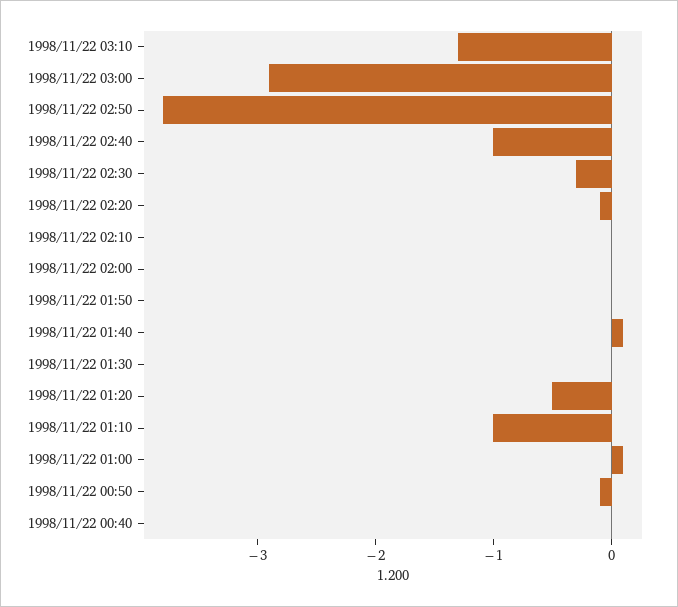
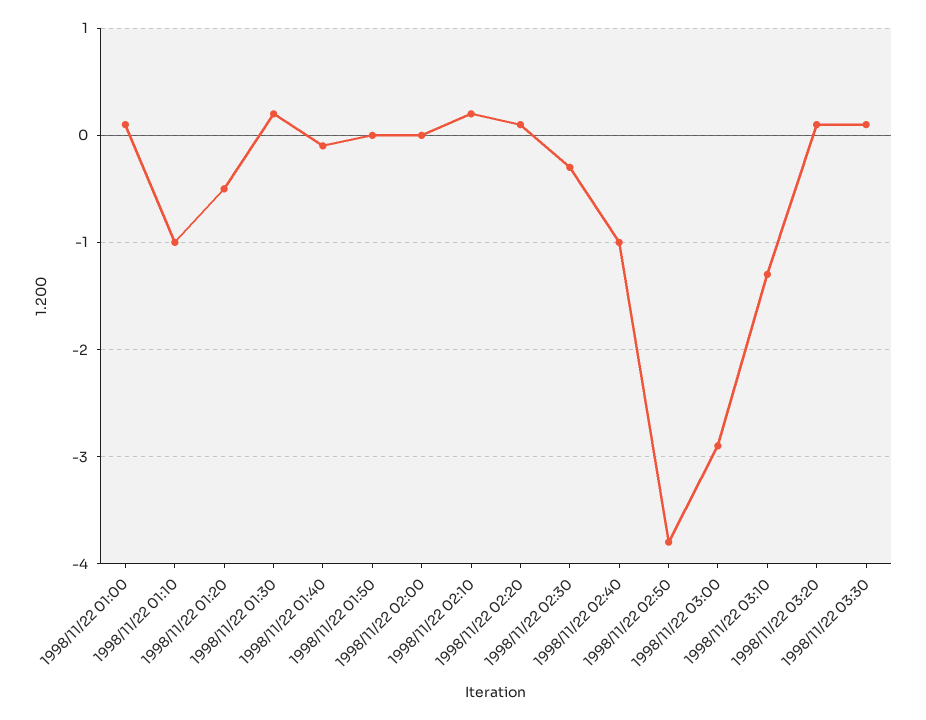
1998/11/22 02:20: -0.1 -> 0.1
1998/11/22 02:10: 0 -> 0.2
1998/11/22 01:40: 0.1 -> -0.1
1998/11/22 01:30: 0 -> 0.2
1998/11/22 00:50: -0.1 -> none
1998/11/22 00:40: 0 -> none
1998/11/22 03:20: none -> 0.1
1998/11/22 03:30: none -> 0.1

